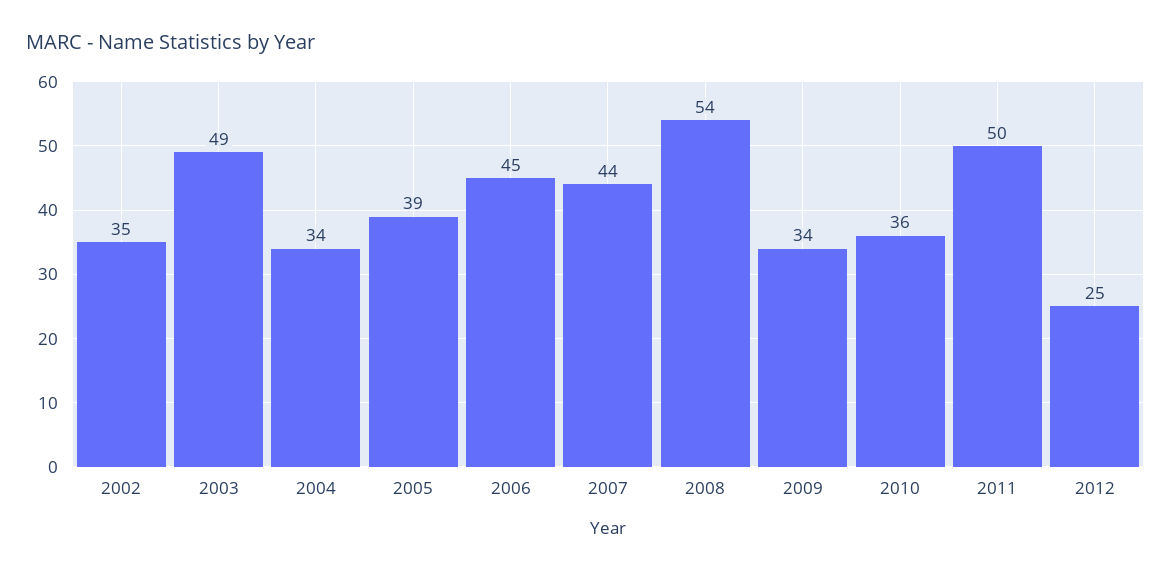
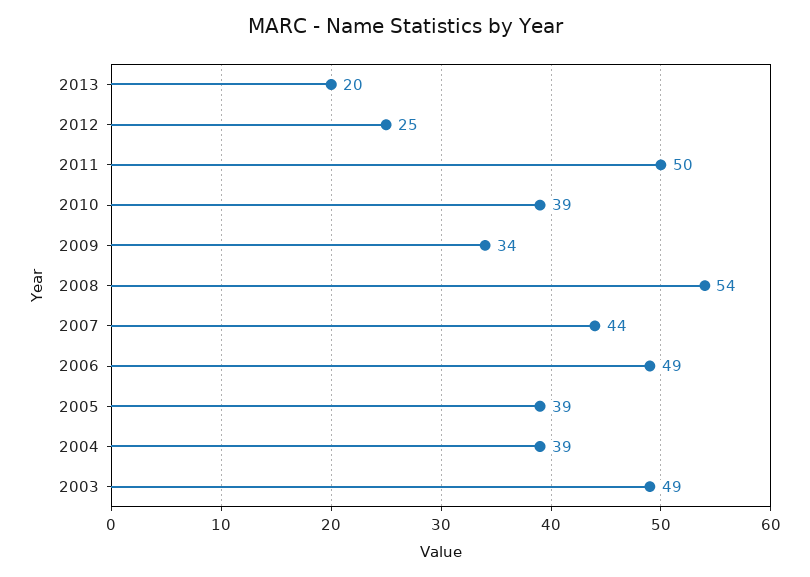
2002: 35 -> none
2004: 34 -> 39
2006: 45 -> 49
2010: 36 -> 39
2013: none -> 20

